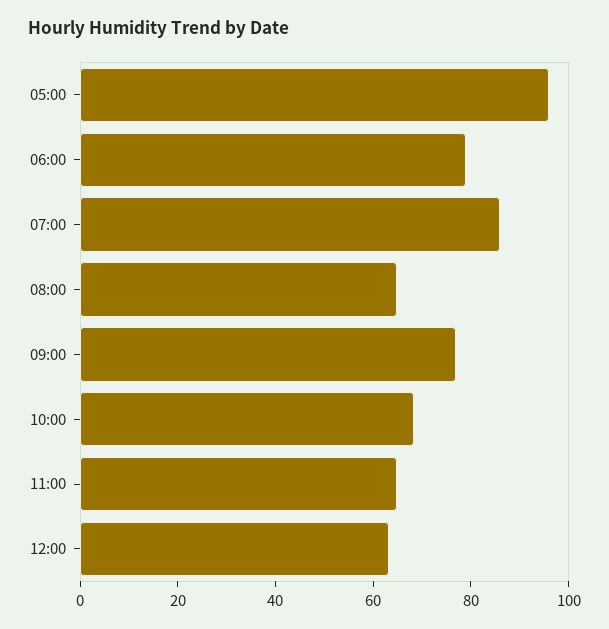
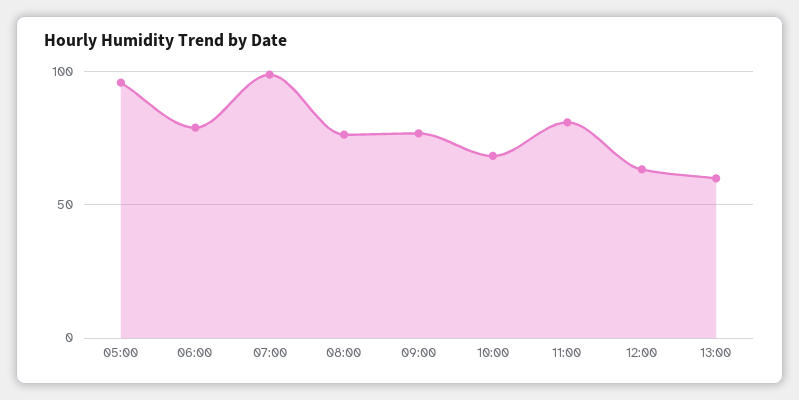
07:00: 85 -> 100
08:00: 65 -> 75
11:00: 65 -> 80
13:00: none -> 60

